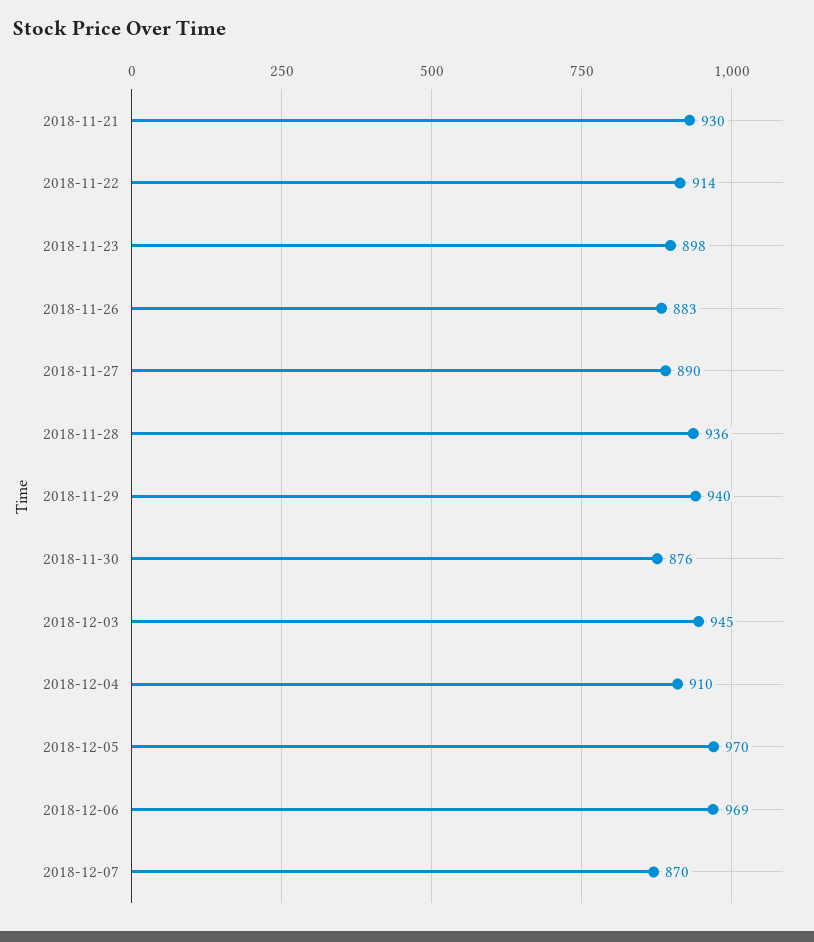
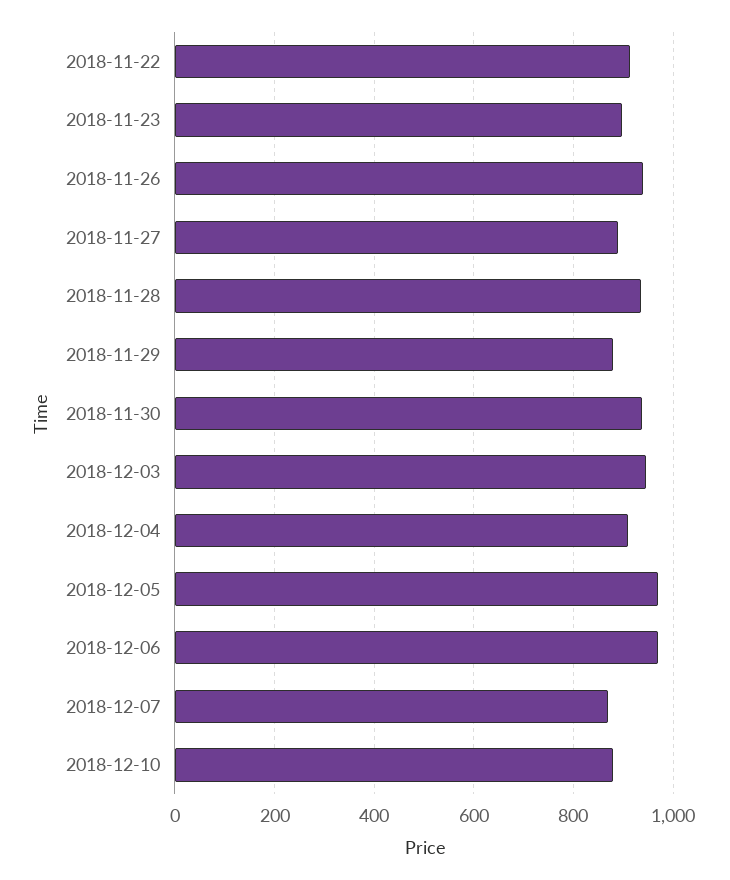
2018-11-21: 930 -> none
2018-11-26: 883 -> 940
2018-11-29: 940 -> 880
2018-11-30: 876 -> 940
2018-12-10: none -> 880

